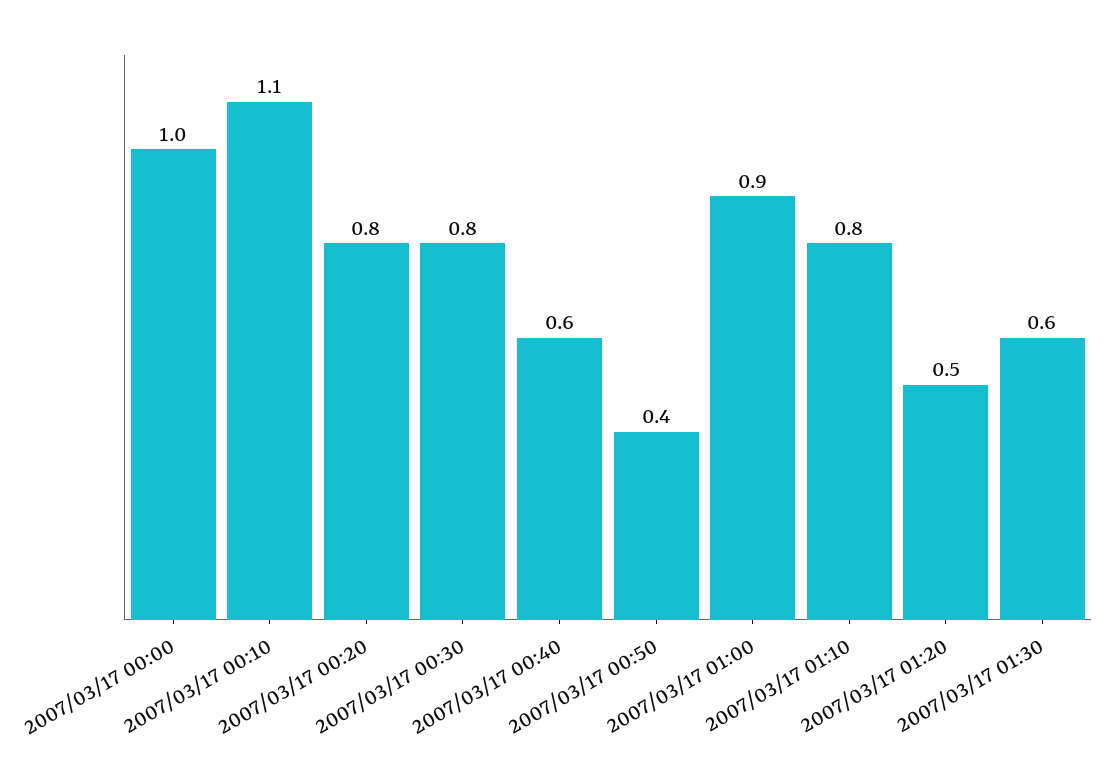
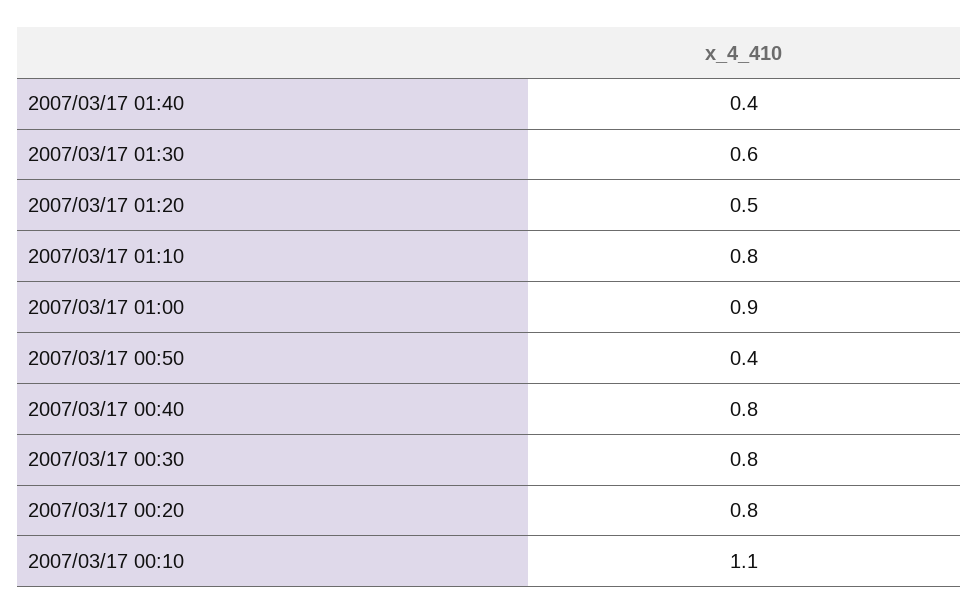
2007/03/17 00:00: 1 -> none
2007/03/17 00:40: 0.6 -> 0.8
2007/03/17 01:40: none -> 0.4

